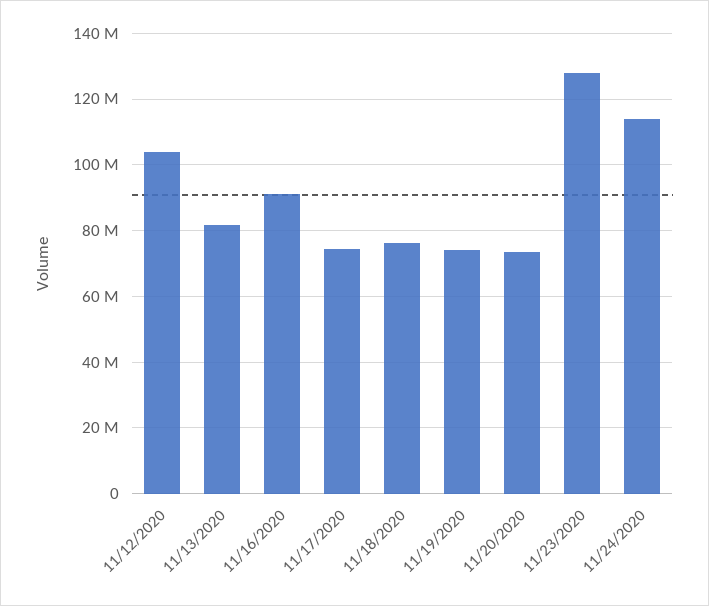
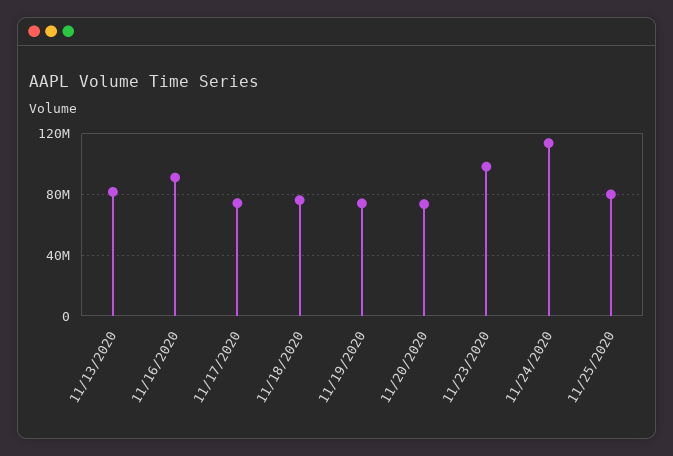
11/12/2020: 104000000 -> none
11/23/2020: 128000000 -> 100000000
11/25/2020: none -> 80000000

